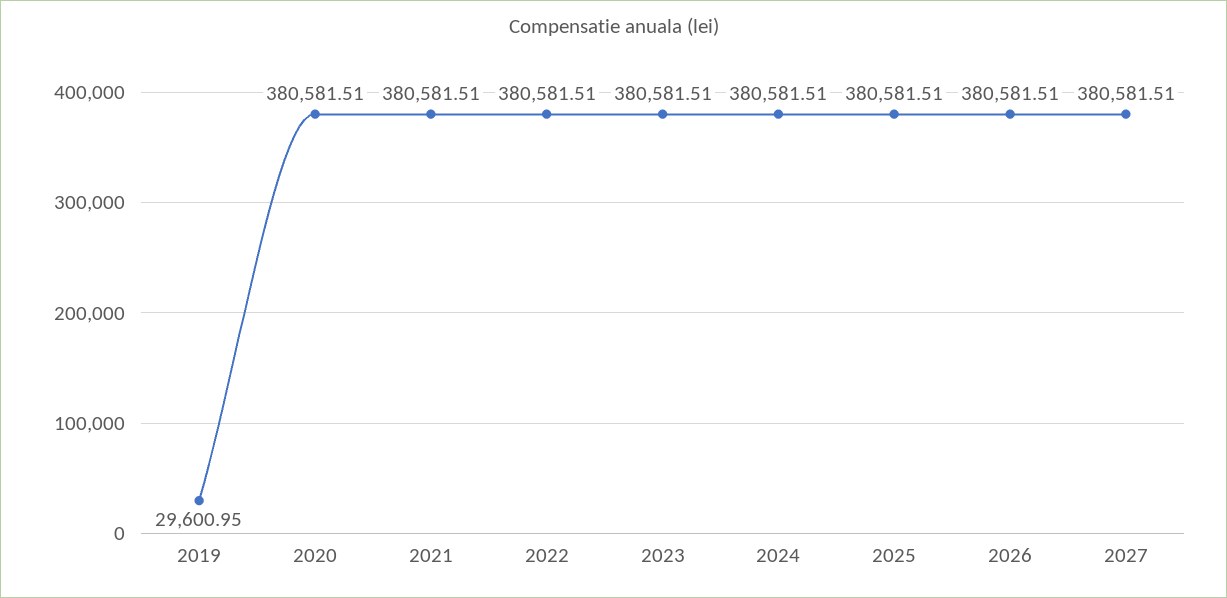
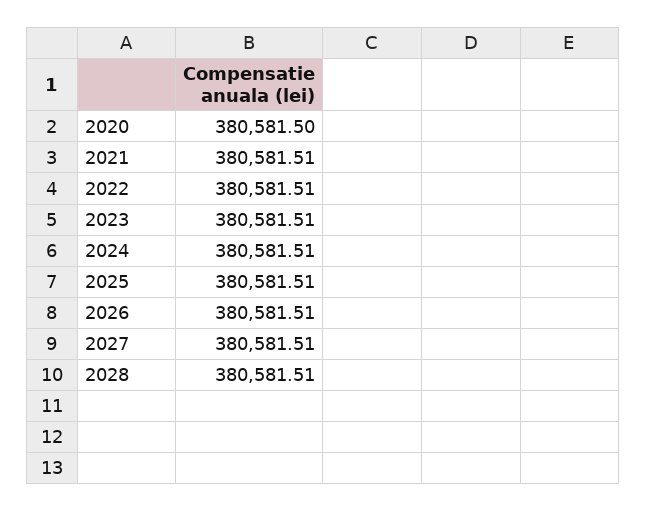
2019: 29600.95 -> none
2020: 380581.51 -> 380581.5
2028: none -> 380581.51

